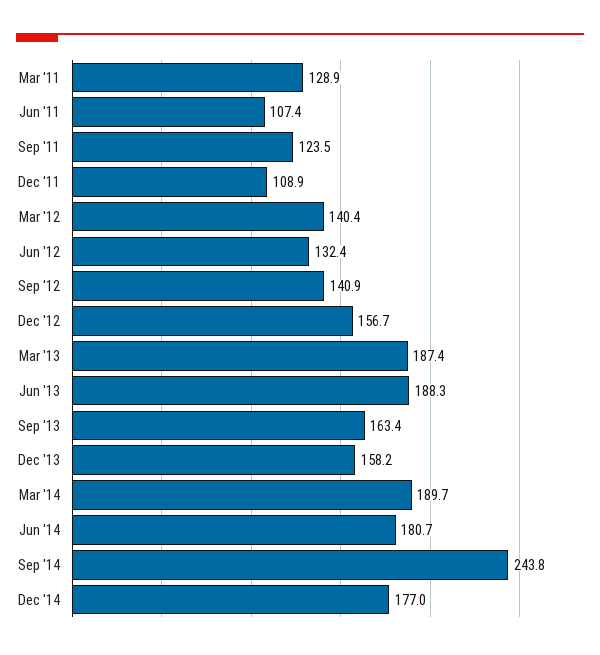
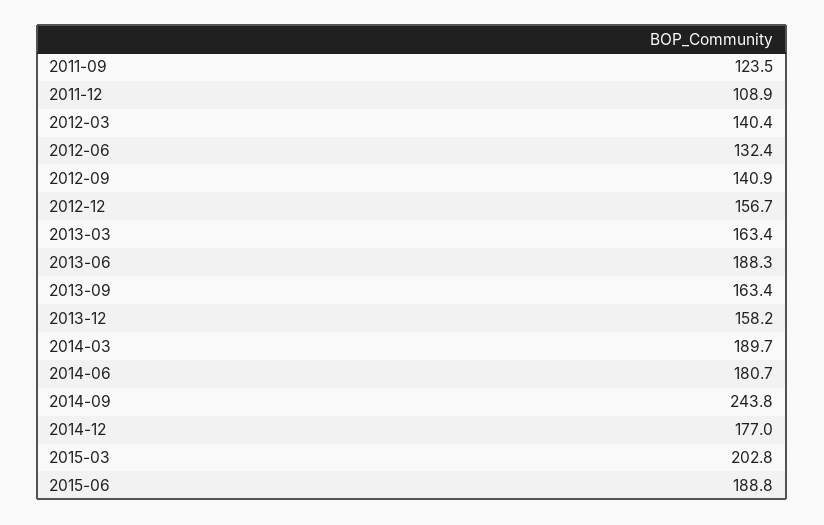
Mar '11: 128.9 -> none
Jun '11: 107.4 -> none
Mar '13: 187.4 -> 163.4
2015-03: none -> 202.8
2015-06: none -> 188.8

